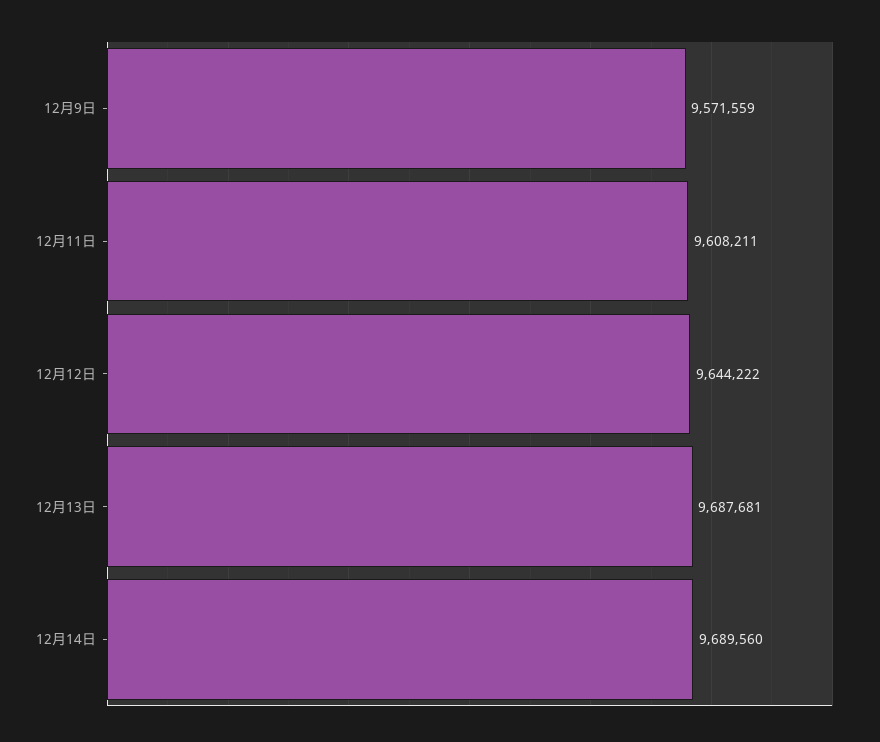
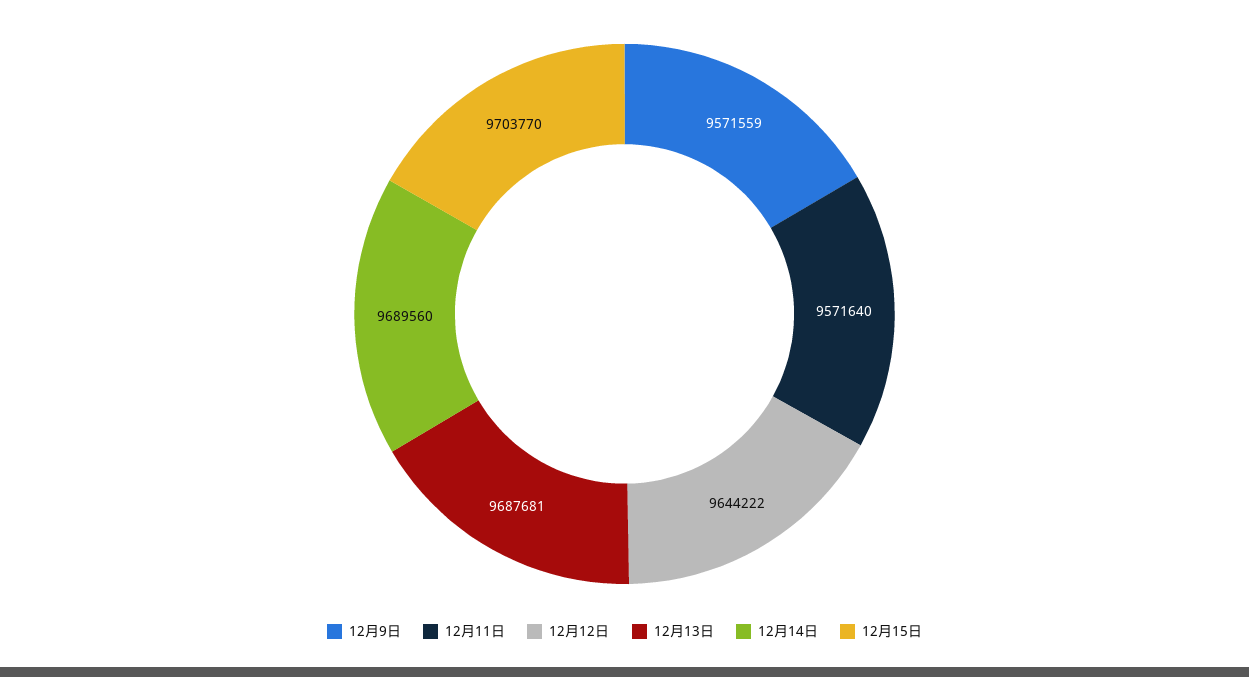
12月11日: 9608211 -> 9571640
12月15日: none -> 9703770

